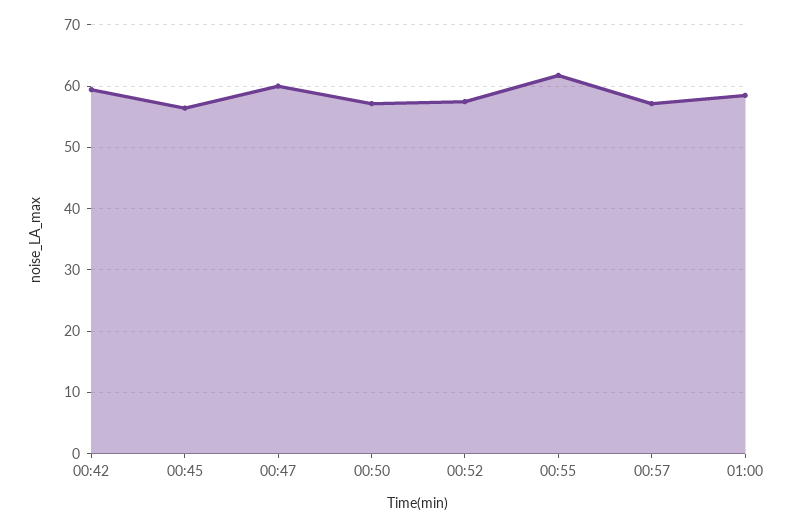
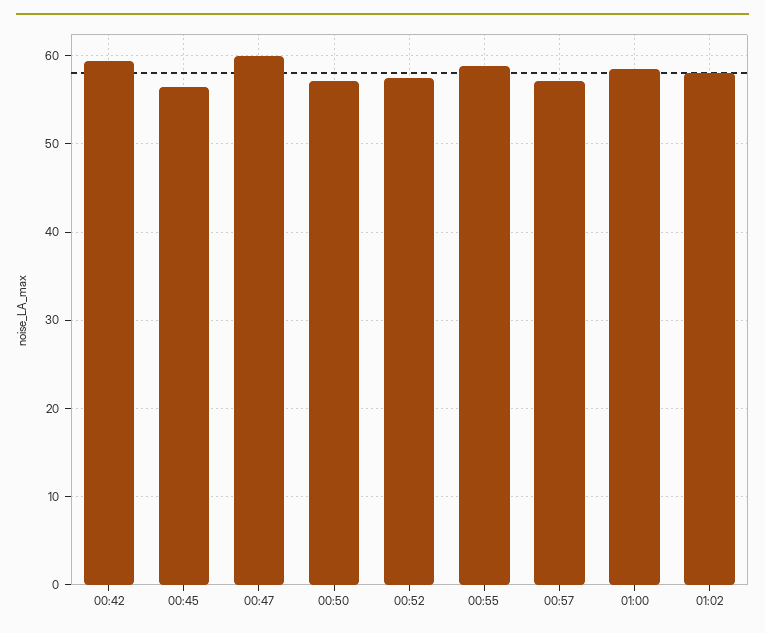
00:55: 62 -> 59
01:02: none -> 58

